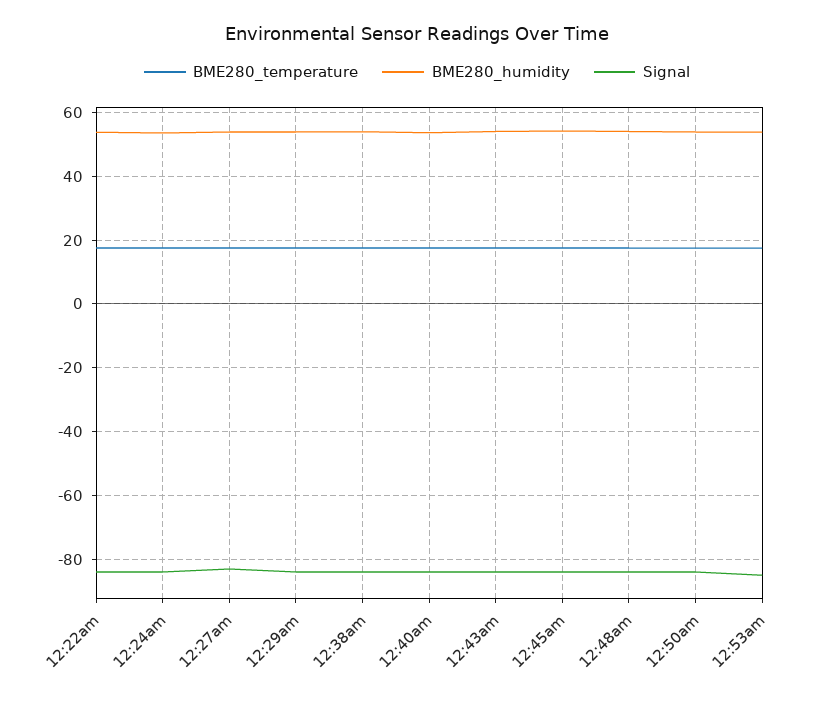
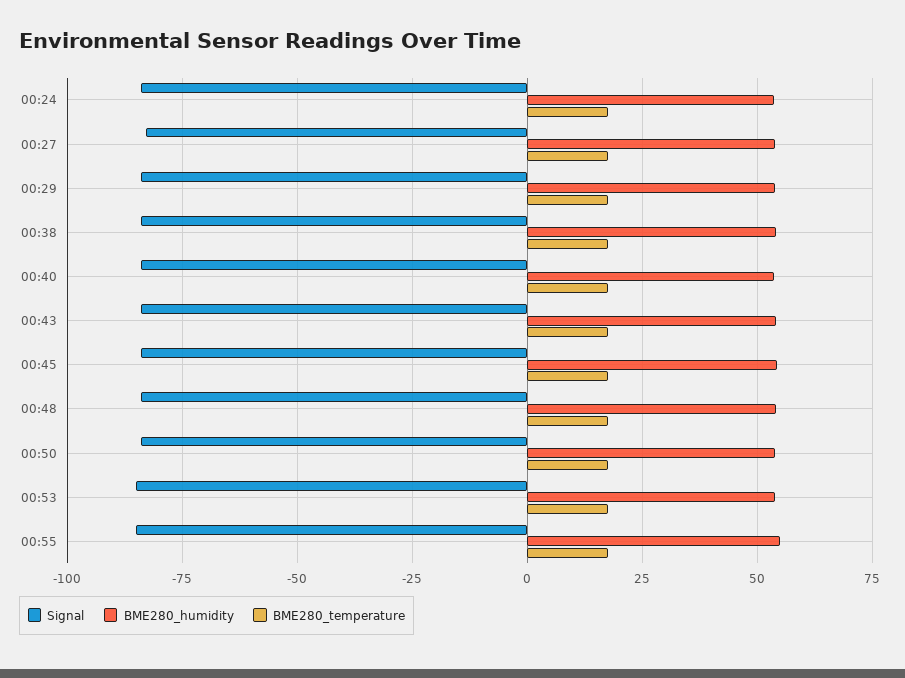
BME280_temperature, 12:22am: 18 -> none
BME280_humidity, 12:22am: 54 -> none
Signal, 12:22am: -84 -> none
Signal, 00:55: none -> -85
BME280_humidity, 00:55: none -> 55
BME280_temperature, 00:55: none -> 17.5

